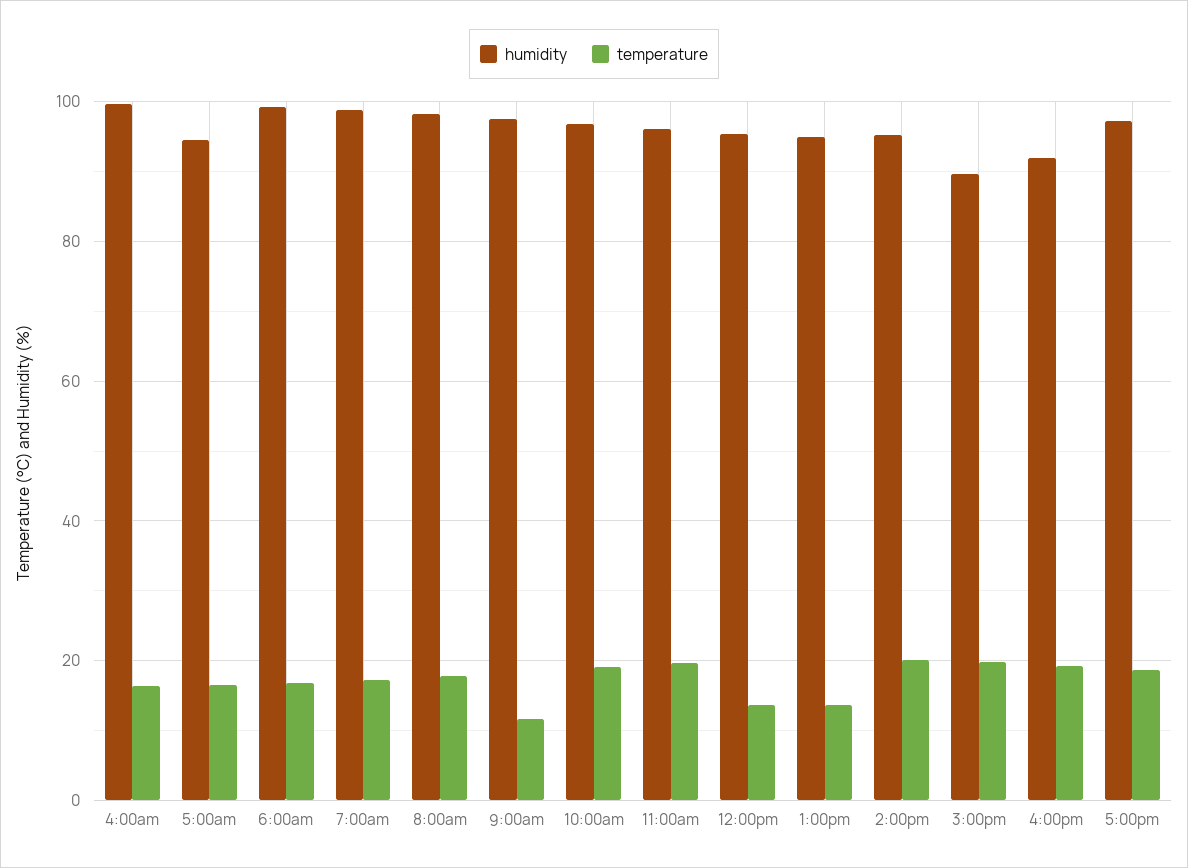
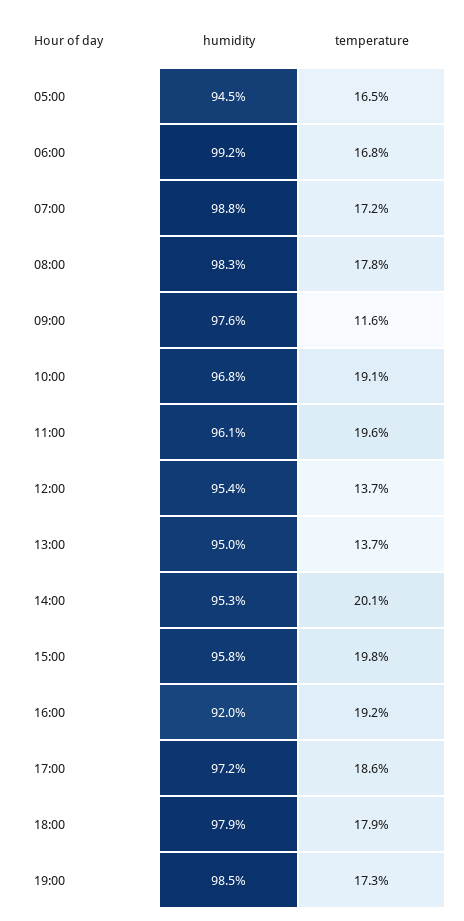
humidity, 4:00am: 100 -> none
temperature, 4:00am: 16 -> none
humidity, 3:00pm: 90 -> 95.8
humidity, 18:00: none -> 97.9
temperature, 18:00: none -> 17.9
humidity, 19:00: none -> 98.5
temperature, 19:00: none -> 17.3

